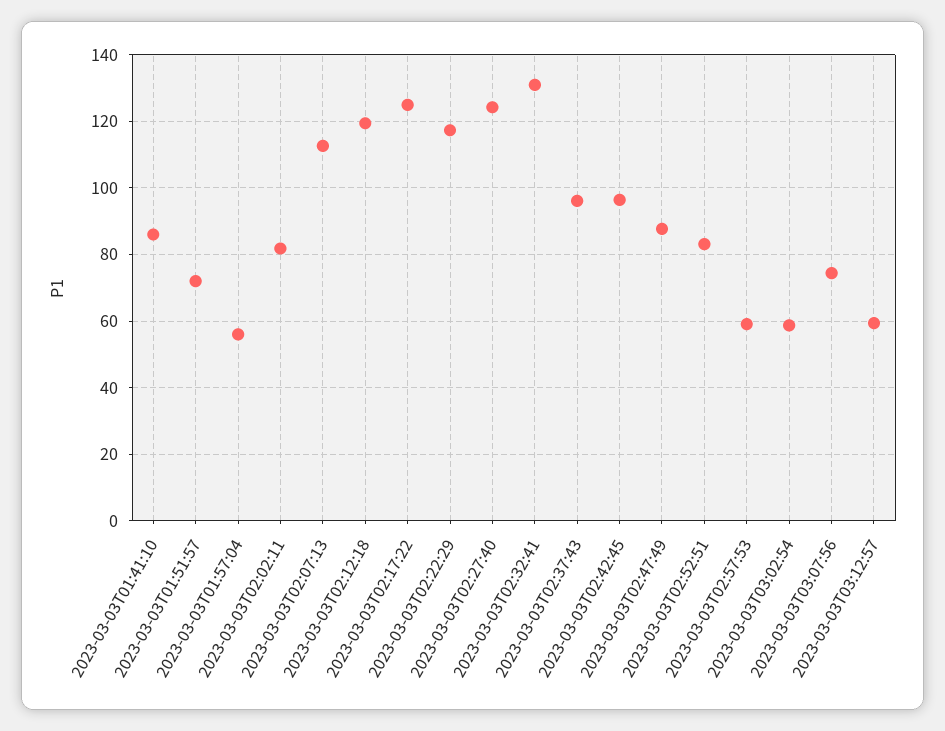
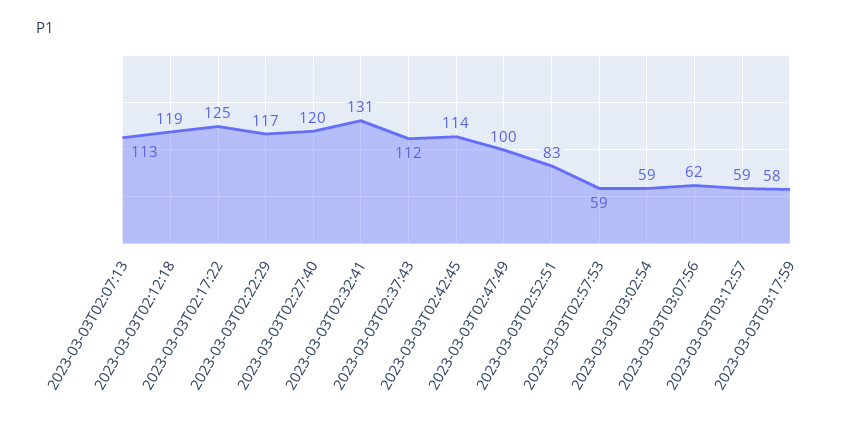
2023-03-03T01:41:10: 86 -> none
2023-03-03T01:51:57: 72 -> none
2023-03-03T01:57:04: 56 -> none
2023-03-03T02:02:11: 82 -> none
2023-03-03T02:27:40: 124 -> 120
2023-03-03T02:37:43: 96 -> 112
2023-03-03T02:42:45: 96 -> 114
2023-03-03T02:47:49: 88 -> 100
2023-03-03T03:07:56: 74 -> 62
2023-03-03T03:17:59: none -> 58

